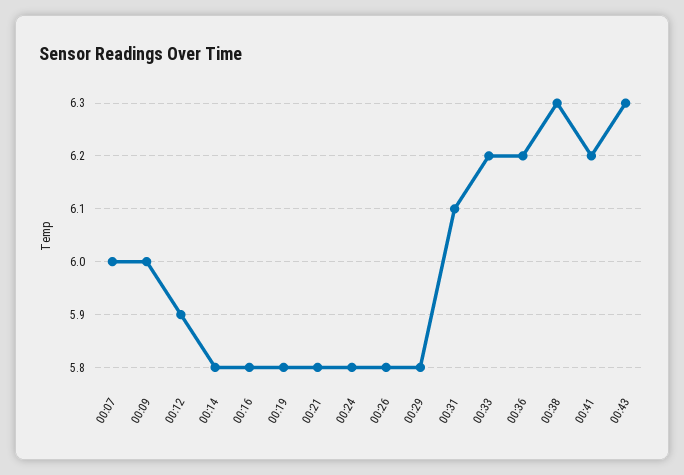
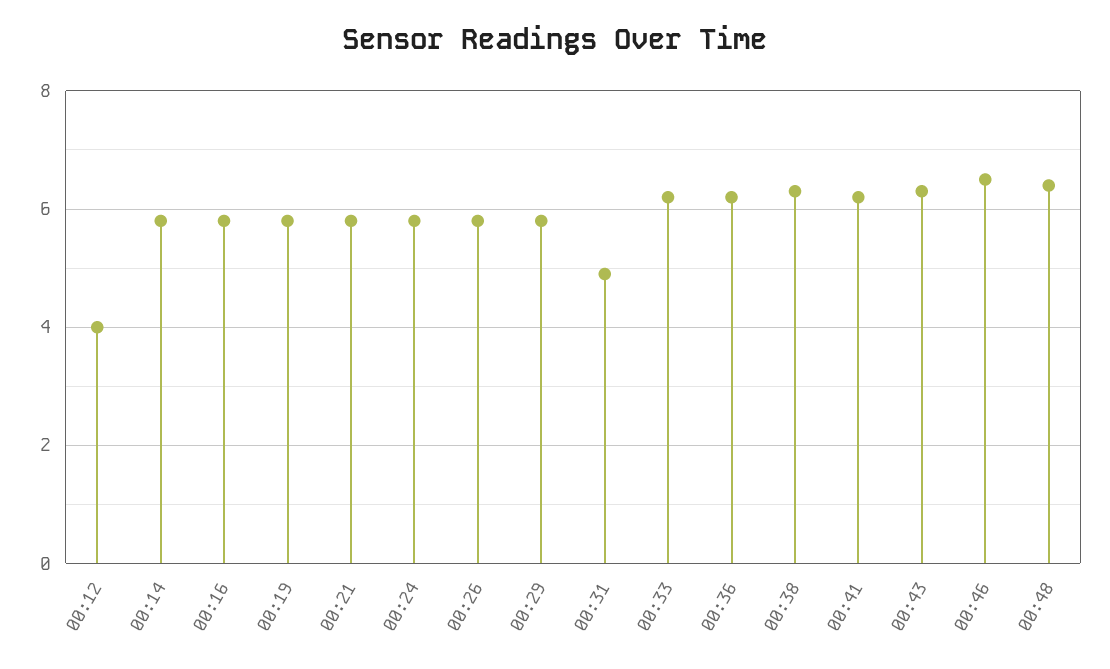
00:07: 6 -> none
00:09: 6 -> none
00:12: 5.9 -> 4
00:31: 6.1 -> 5
00:46: none -> 6.5
00:48: none -> 6.5

